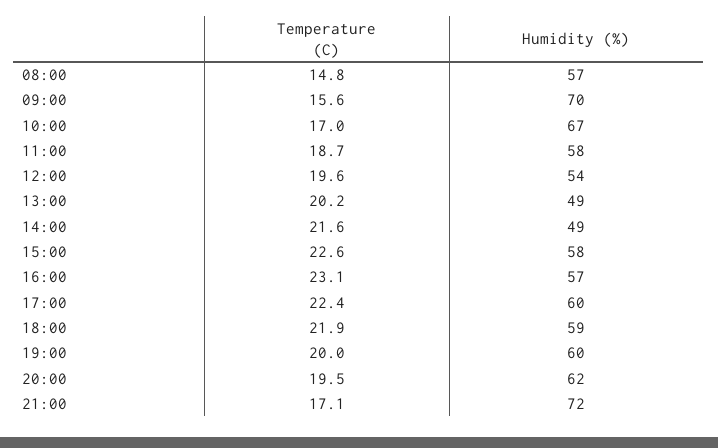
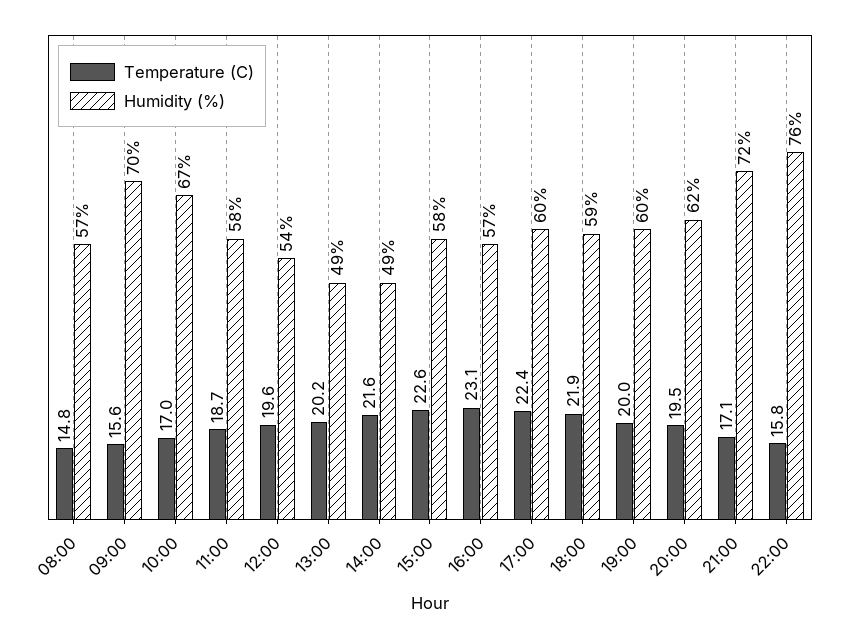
Temperature (C), 22:00: none -> 15.8
Humidity (%), 22:00: none -> 76

